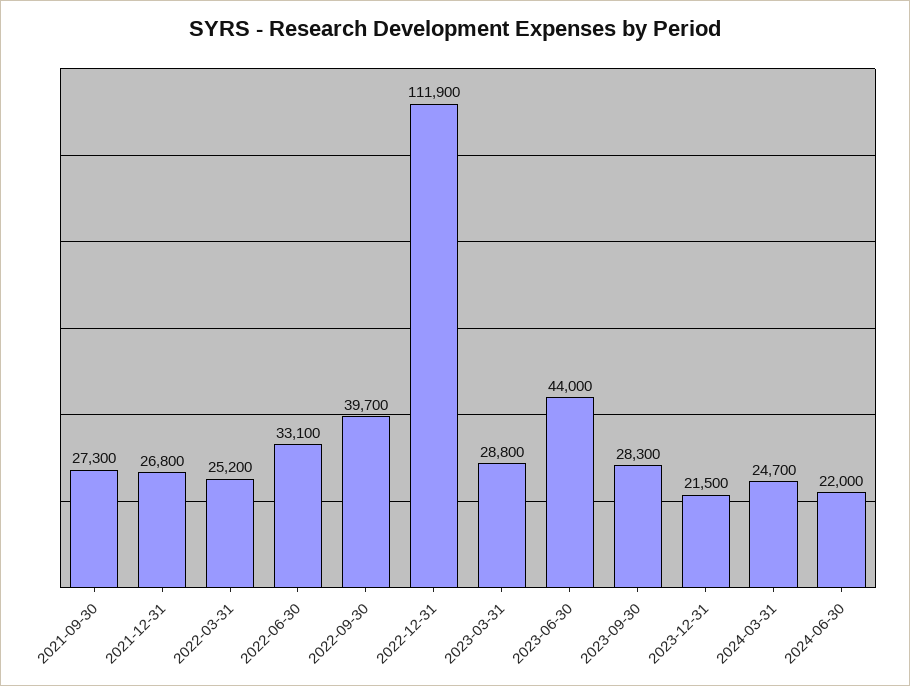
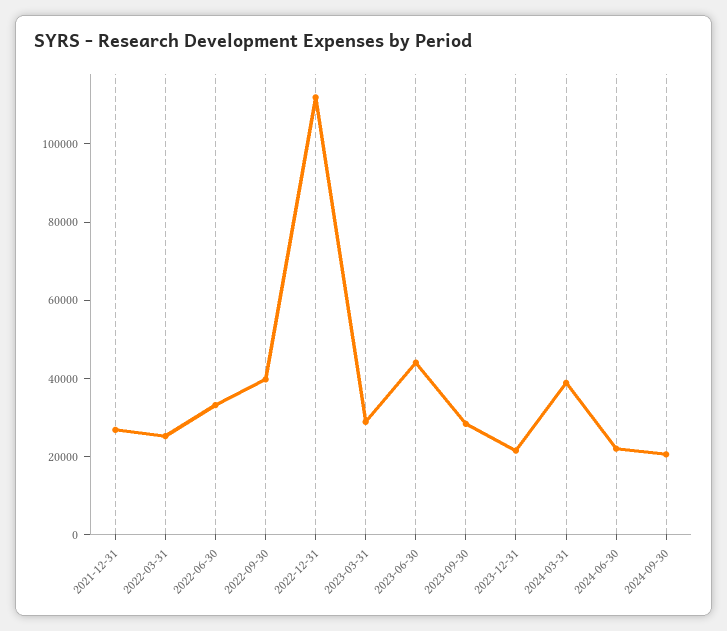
2021-09-30: 27300 -> none
2024-03-31: 24700 -> 40000
2024-09-30: none -> 20000

